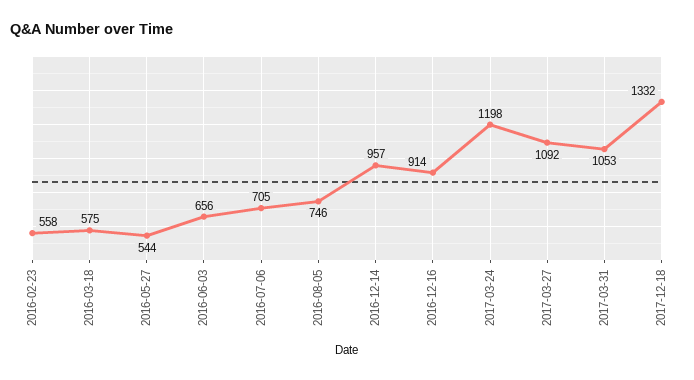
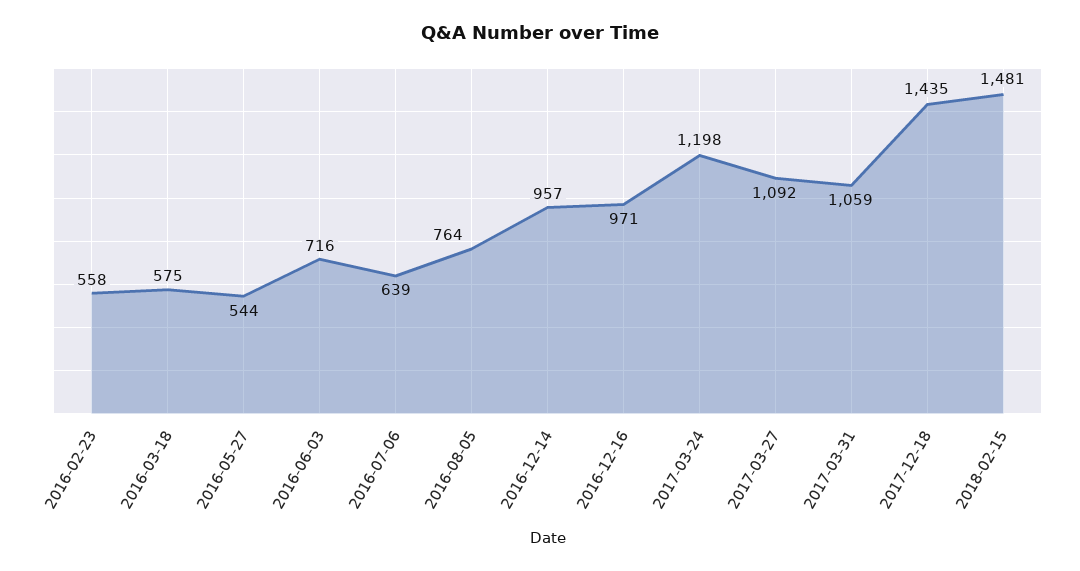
2016-06-03: 656 -> 716
2016-07-06: 705 -> 639
2016-08-05: 746 -> 764
2016-12-16: 914 -> 971
2017-03-31: 1053 -> 1059
2017-12-18: 1332 -> 1435
2018-02-15: none -> 1481

